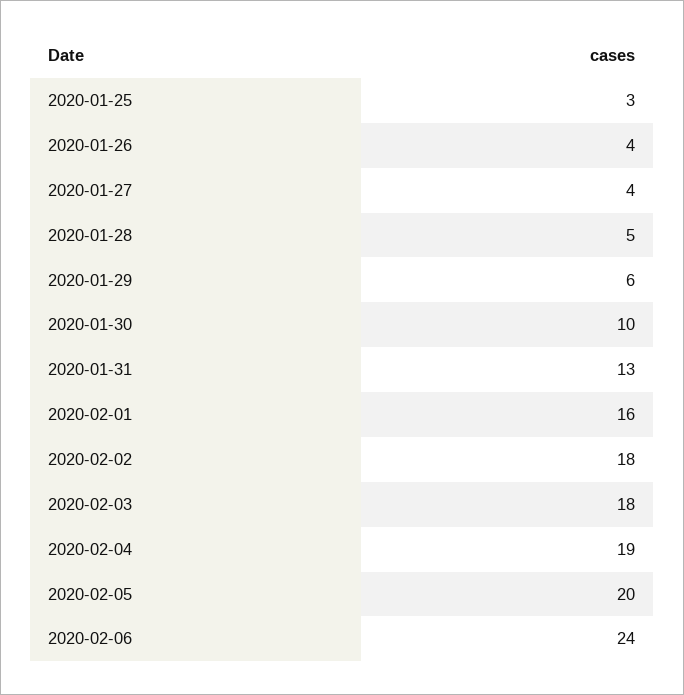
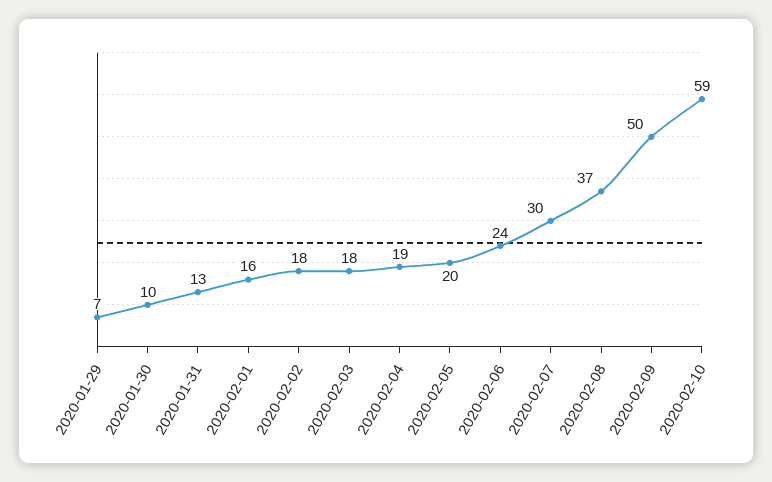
2020-01-25: 3 -> none
2020-01-26: 4 -> none
2020-01-27: 4 -> none
2020-01-28: 5 -> none
2020-01-29: 6 -> 7
2020-02-07: none -> 30
2020-02-08: none -> 37
2020-02-09: none -> 50
2020-02-10: none -> 59

